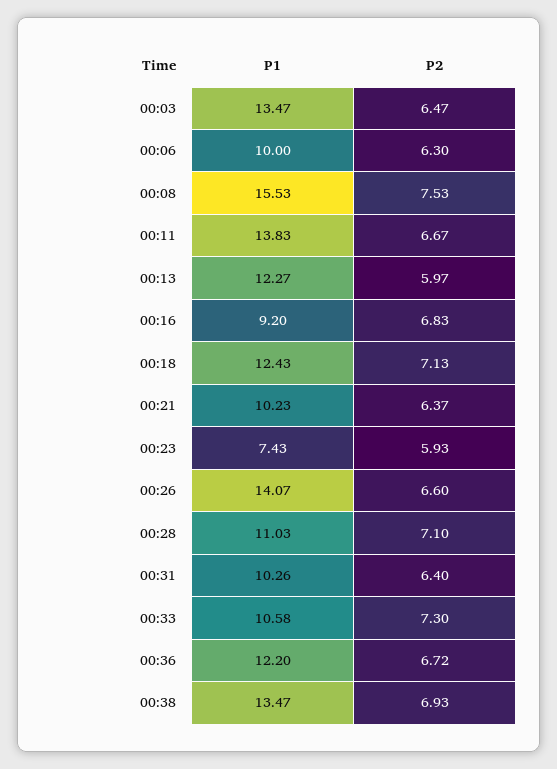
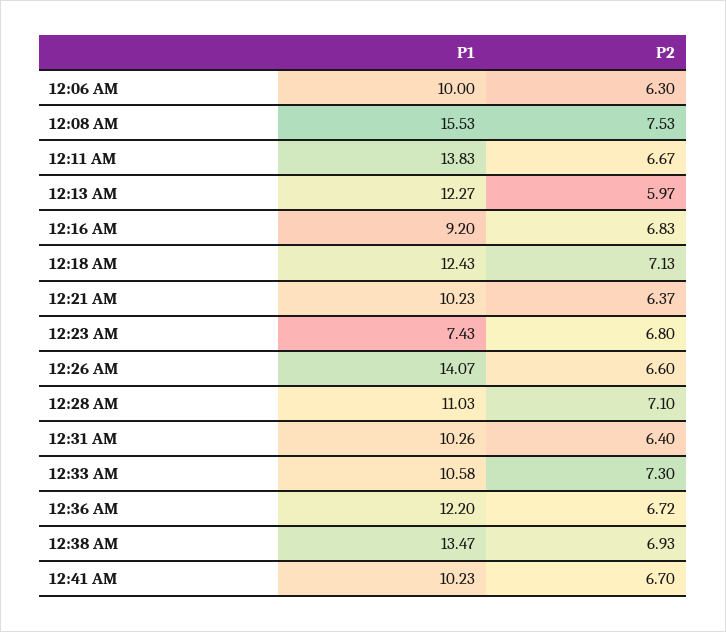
P1, 00:03: 13.47 -> none
P2, 00:03: 6.47 -> none
P2, 00:23: 5.93 -> 6.8
P1, 12:41 AM: none -> 10.23
P2, 12:41 AM: none -> 6.7

